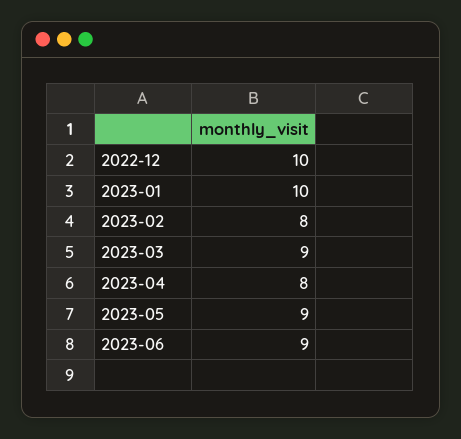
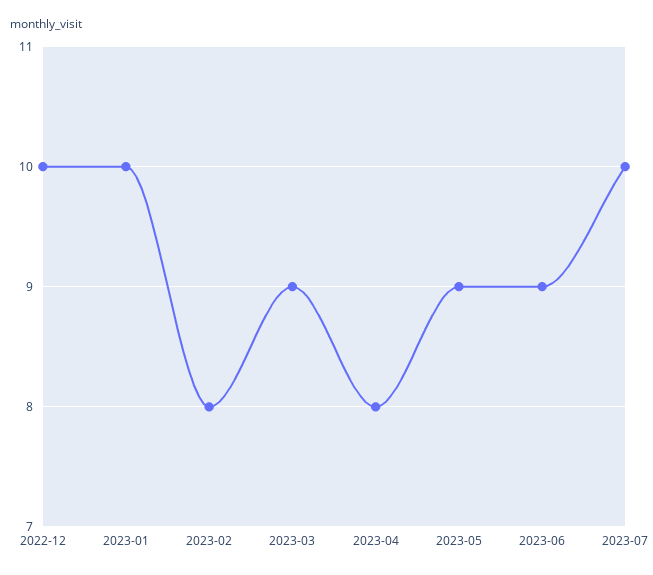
2023-07: none -> 10

